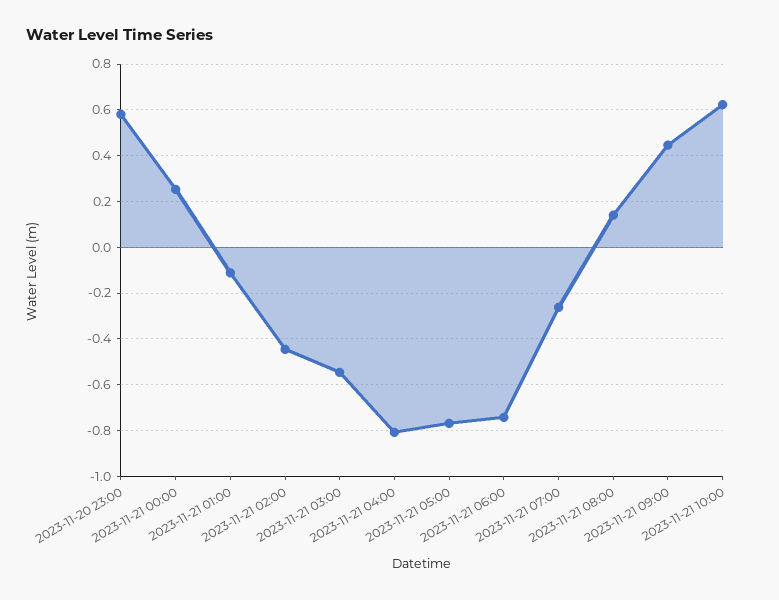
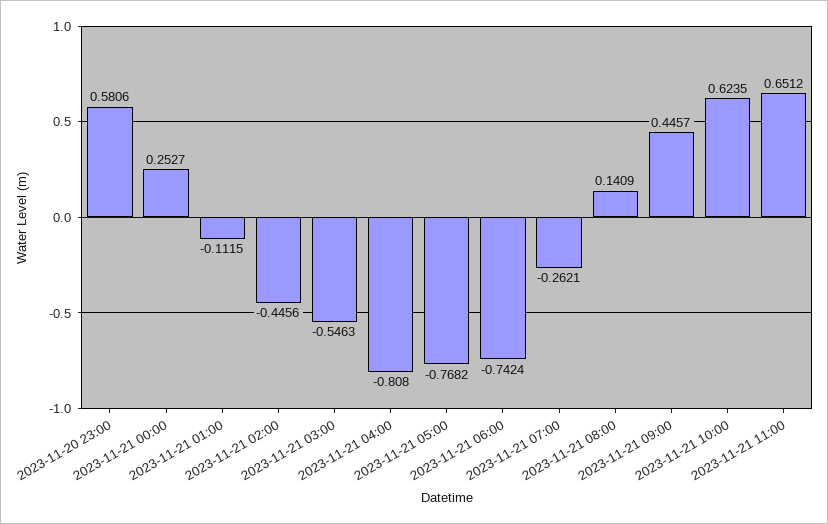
2023-11-21 11:00: none -> 0.6512

